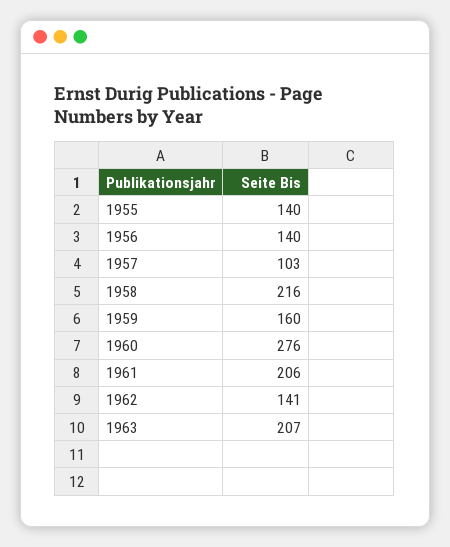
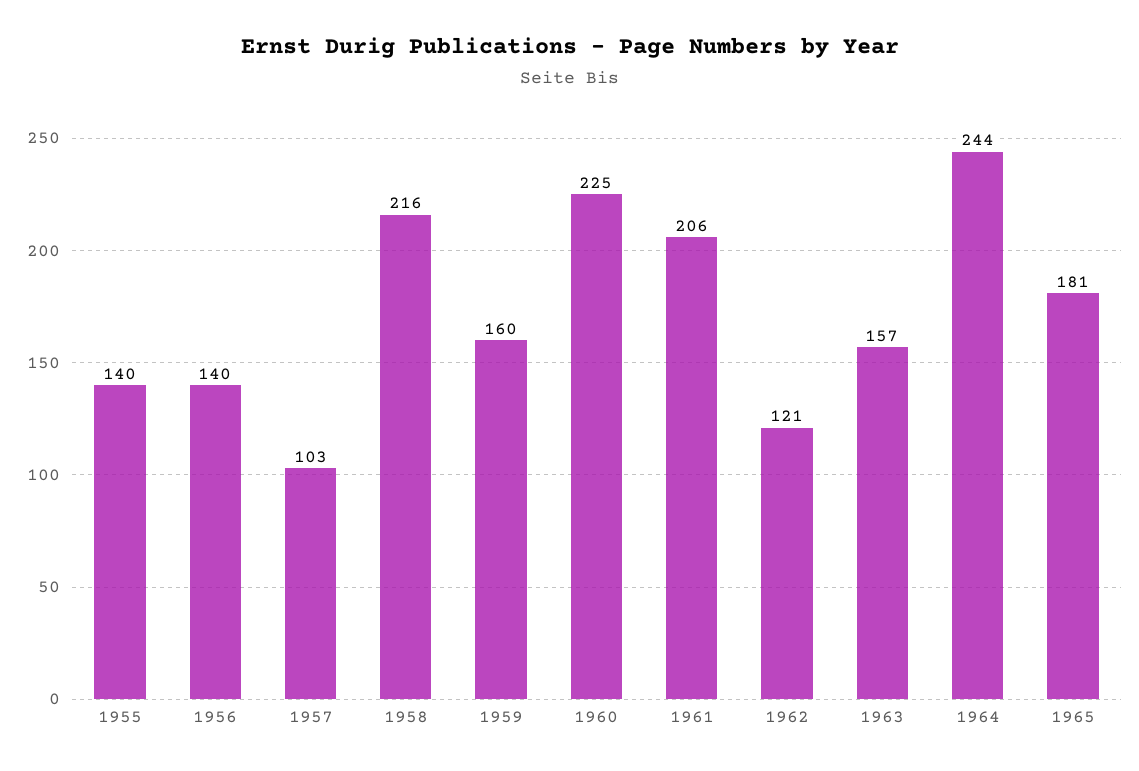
1960: 276 -> 225
1962: 141 -> 121
1963: 207 -> 157
1964: none -> 244
1965: none -> 181

